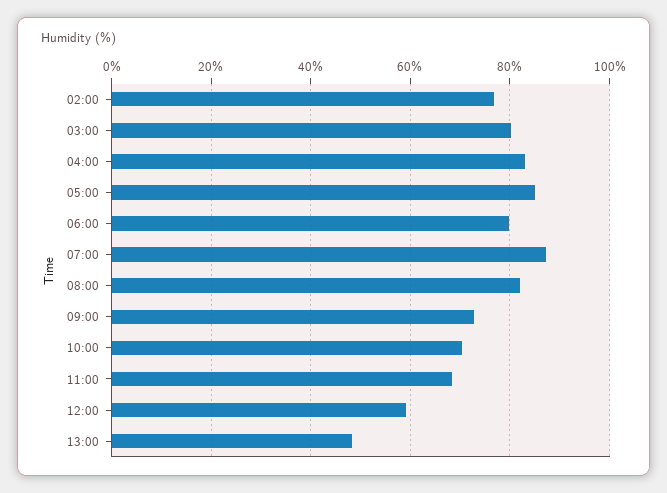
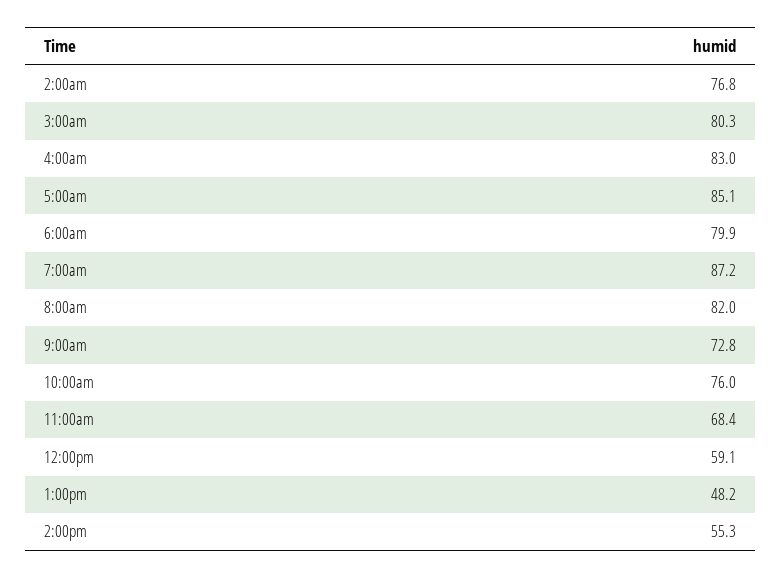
10:00: 70 -> 76
2:00pm: none -> 55.3

